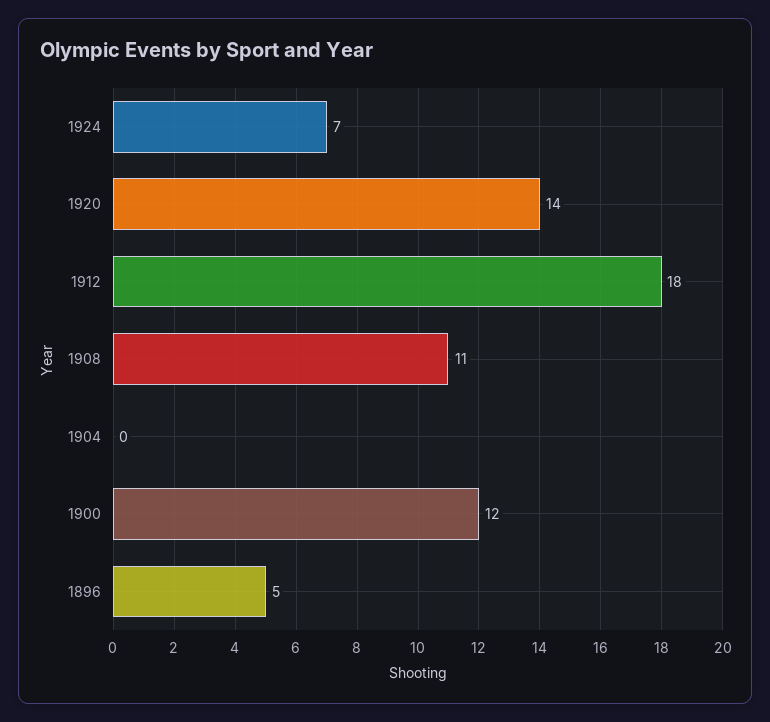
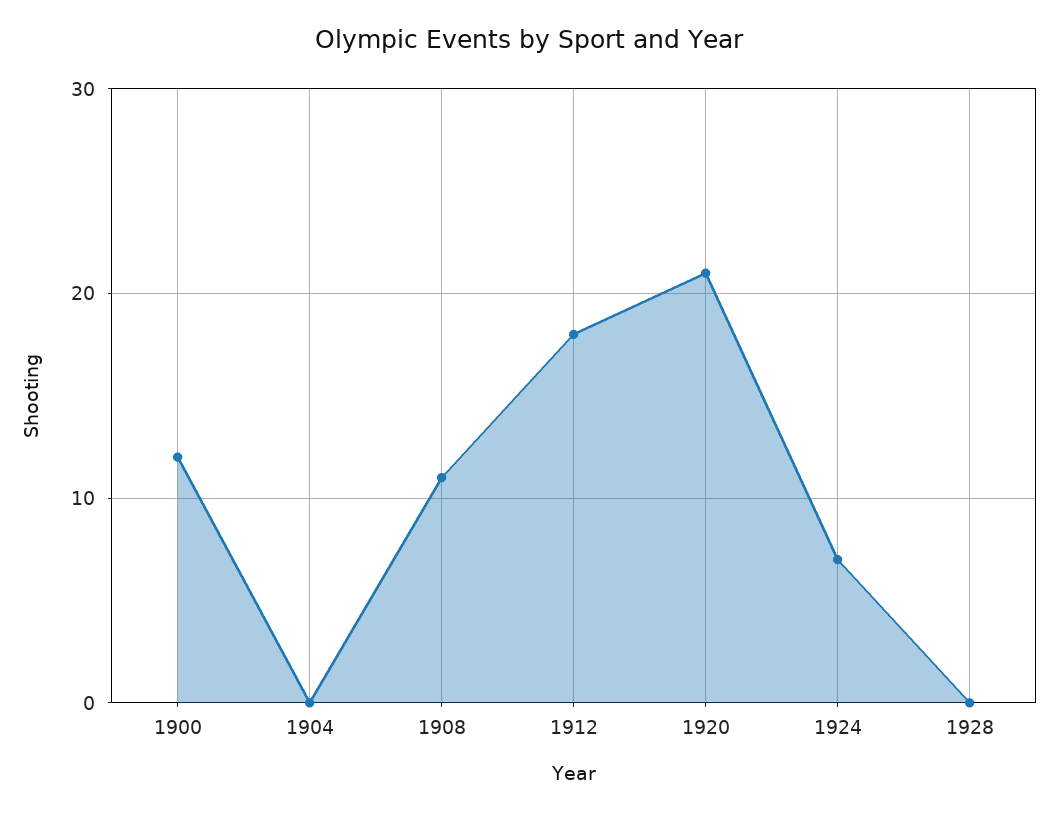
1920: 14 -> 21
1896: 5 -> none
1928: none -> 0

